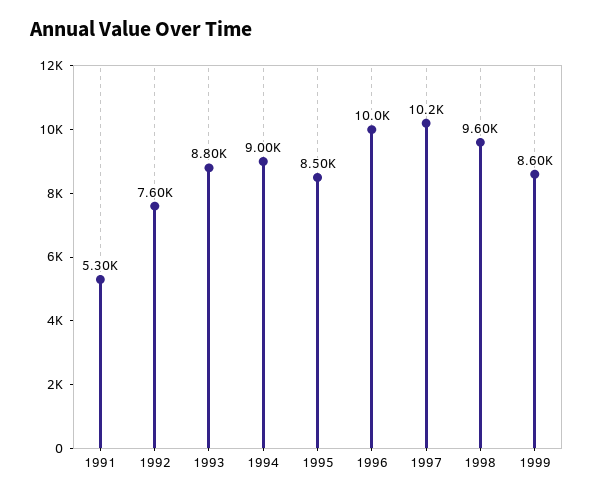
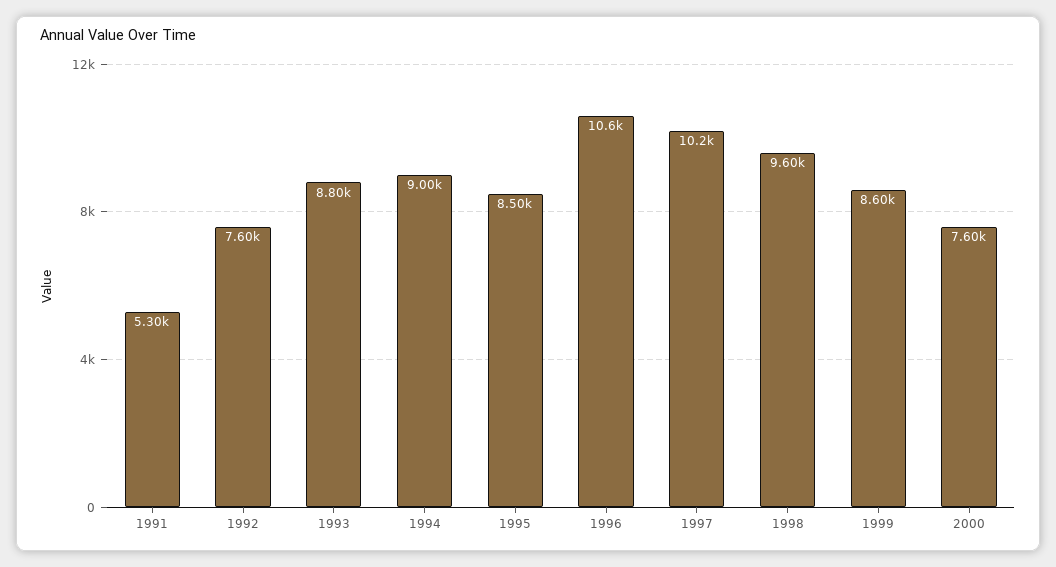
1996: 10000 -> 10600
2000: none -> 7600

